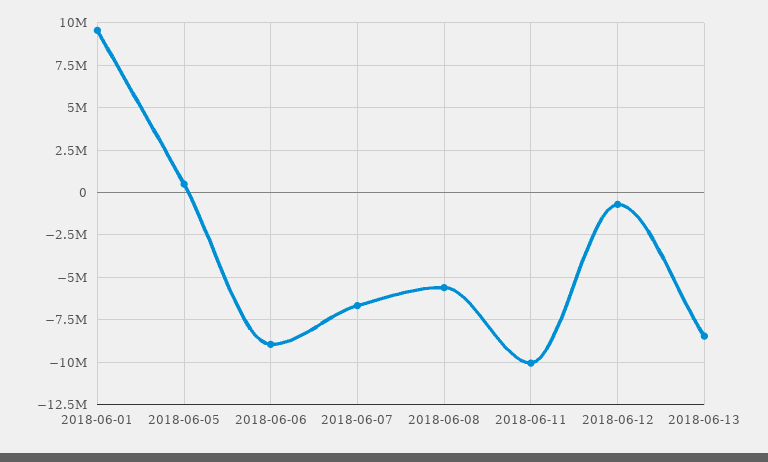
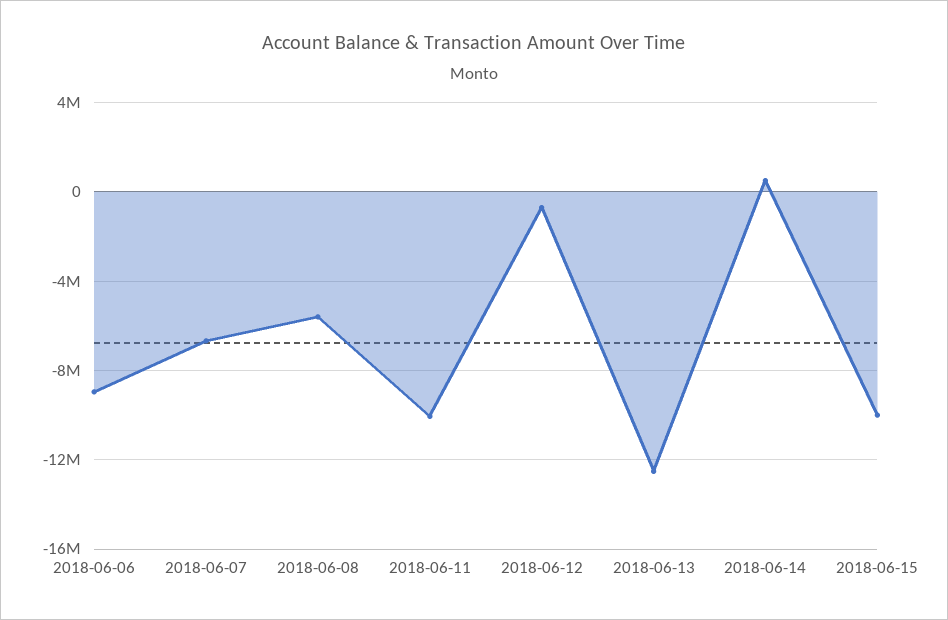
2018-06-01: 9500000 -> none
2018-06-05: 500000 -> none
2018-06-13: -8500000 -> -12500000
2018-06-14: none -> 500000
2018-06-15: none -> -10000000

